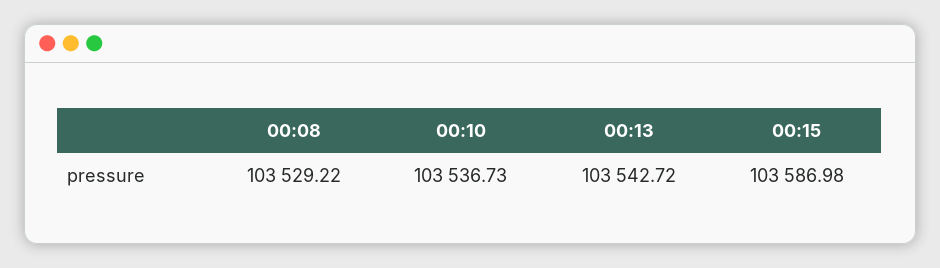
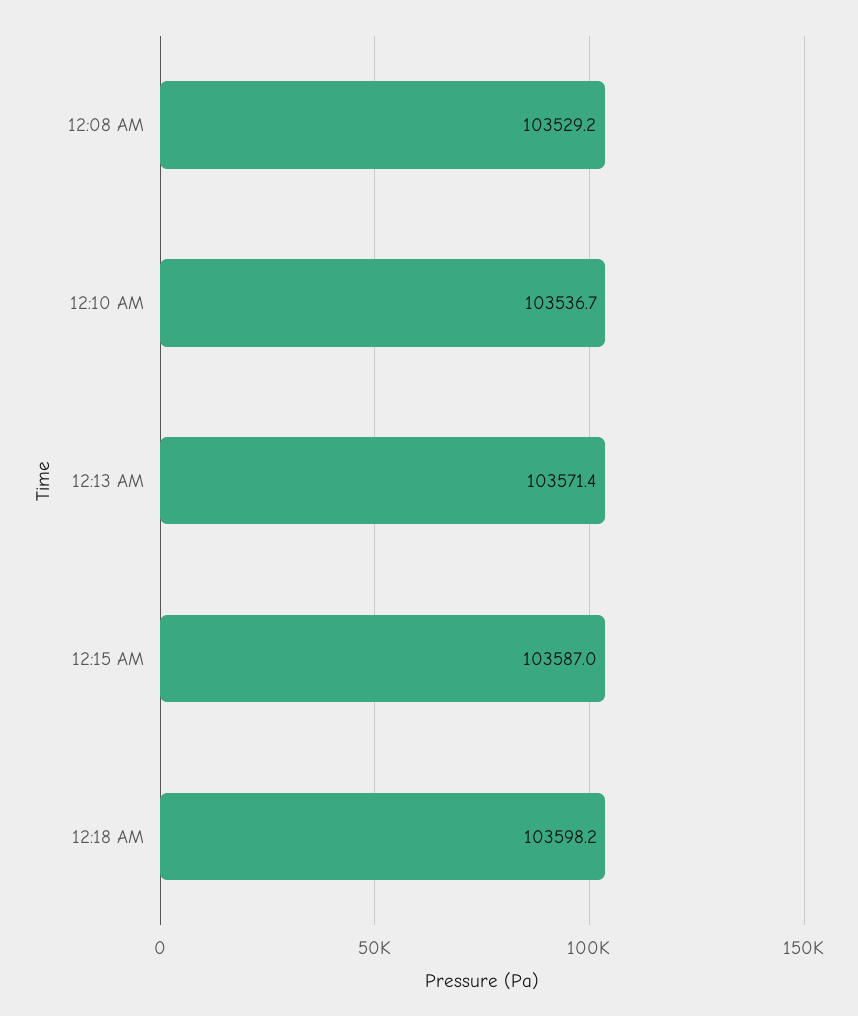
00:13: 103542.72 -> 103571.4
12:18 AM: none -> 103598.2

